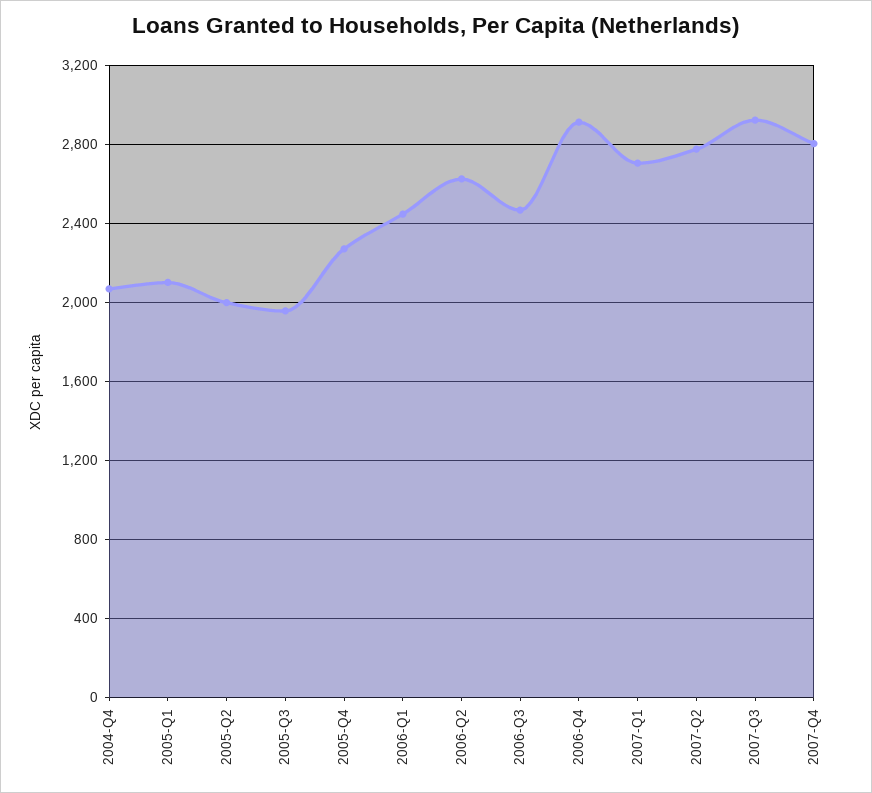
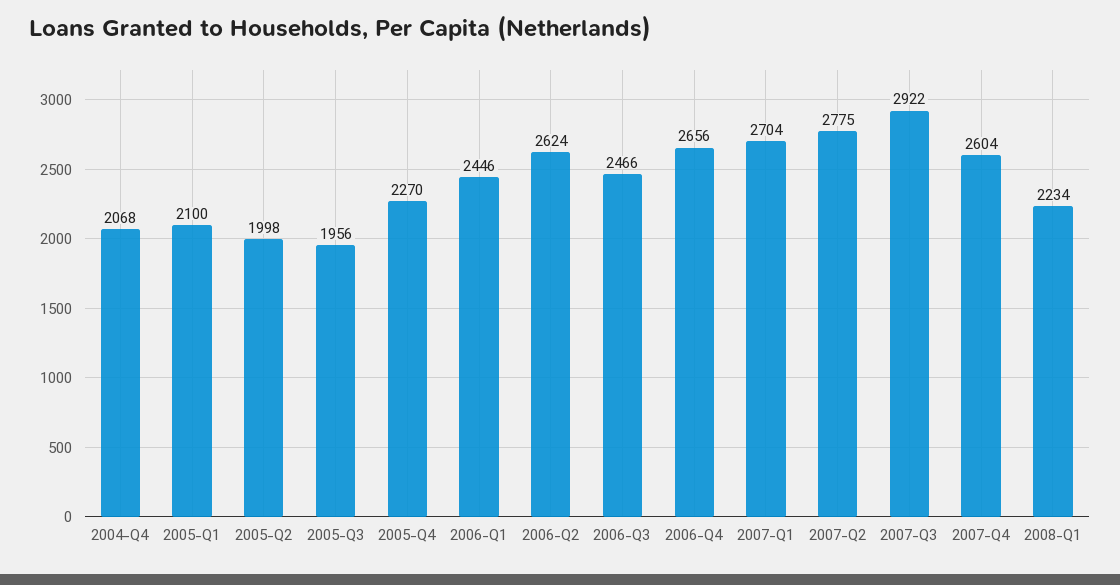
2006-Q4: 2900 -> 2656
2007-Q4: 2800 -> 2604
2008-Q1: none -> 2234

